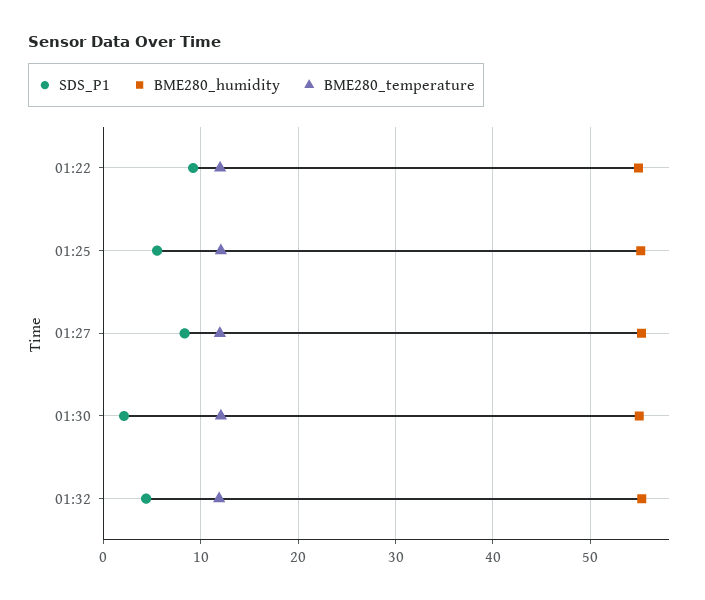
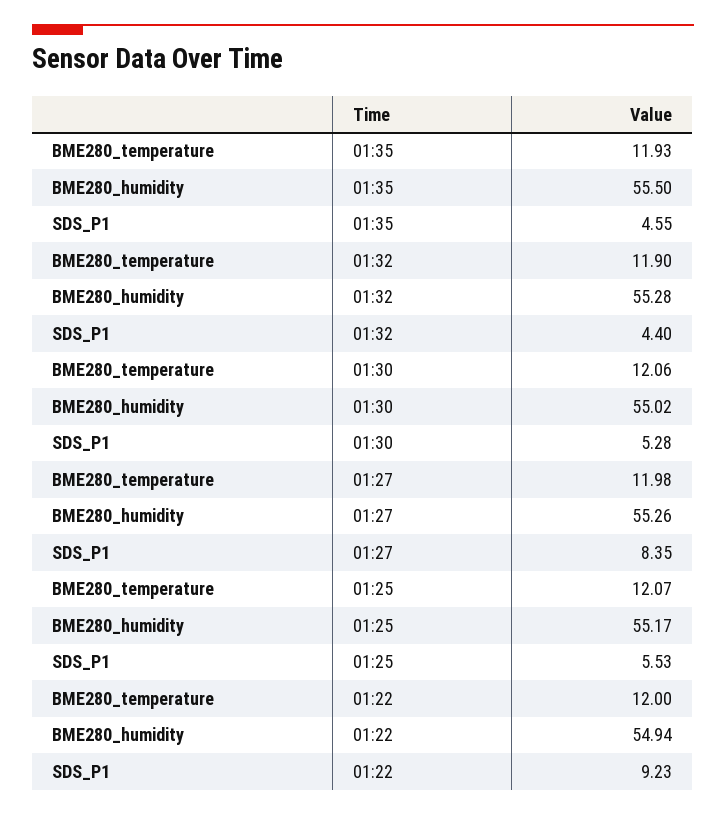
SDS_P1, 01:30: 2 -> 5.28
BME280_temperature, 01:35: none -> 11.93
BME280_humidity, 01:35: none -> 55.5
SDS_P1, 01:35: none -> 4.55

